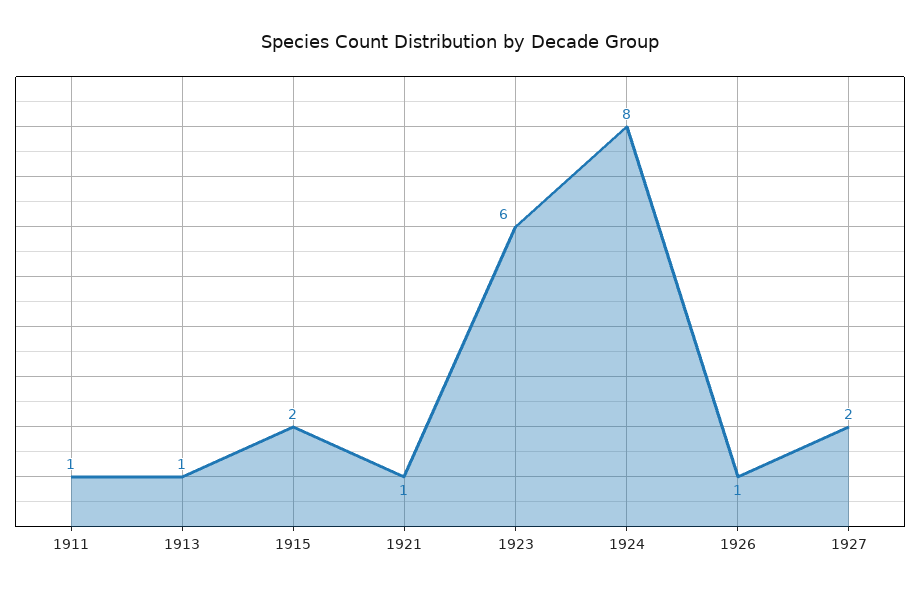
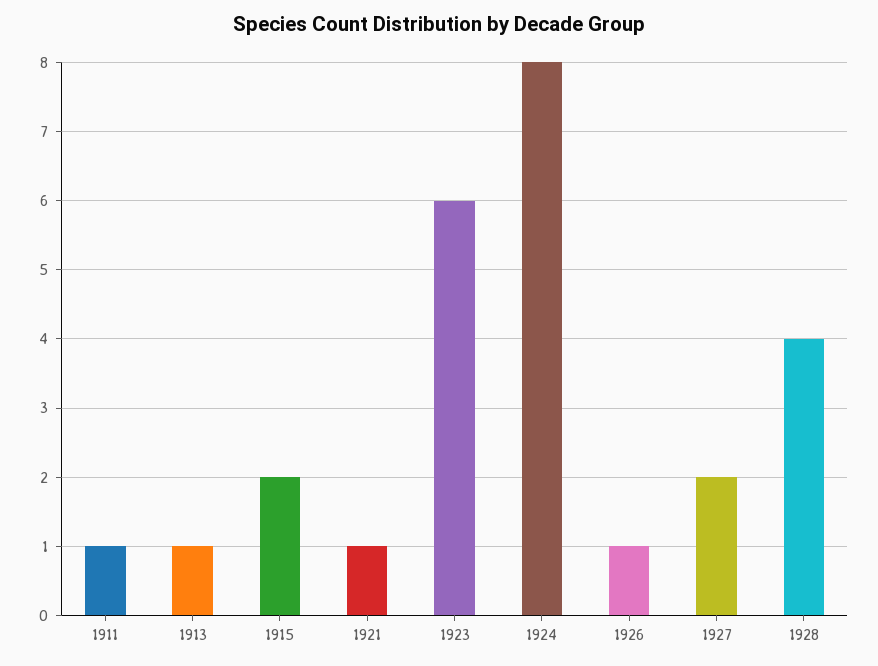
1928: none -> 4

